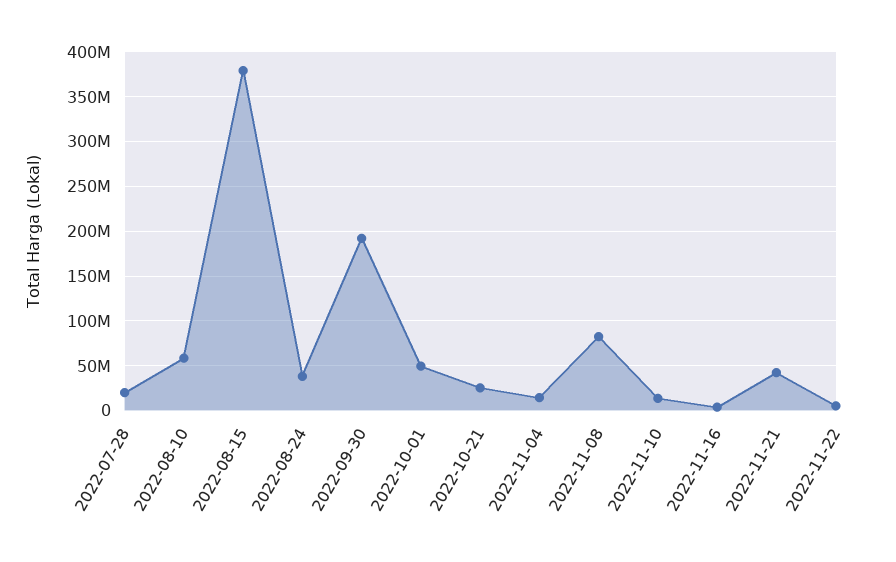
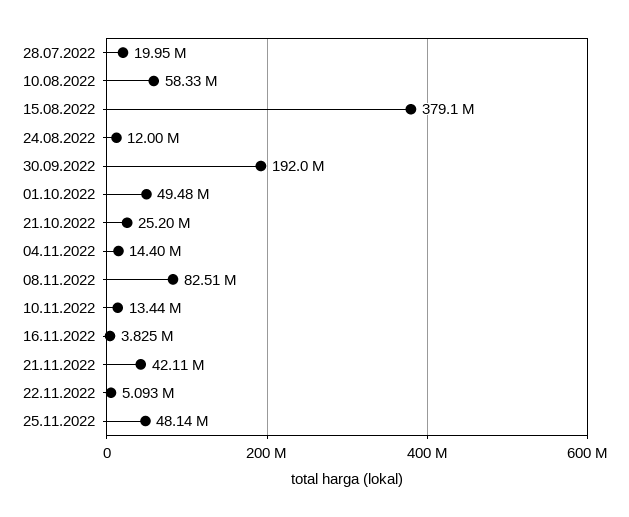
2022-08-24: 40000000 -> 12000000
25.11.2022: none -> 48140000

